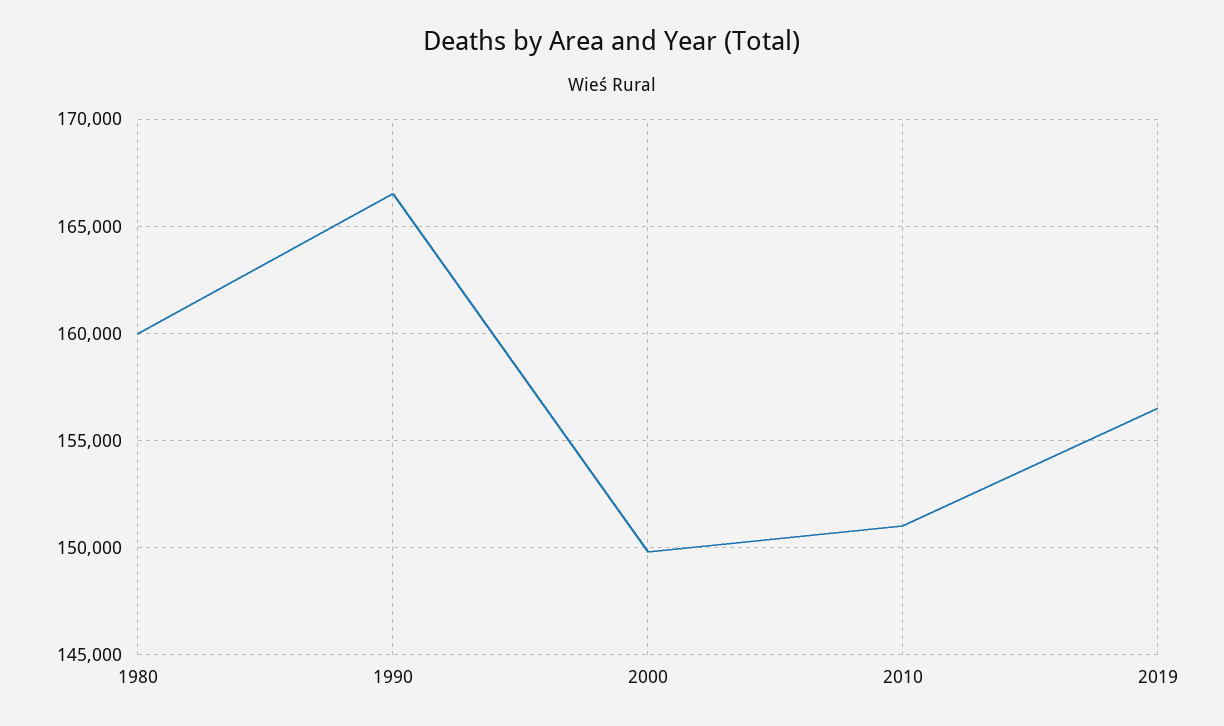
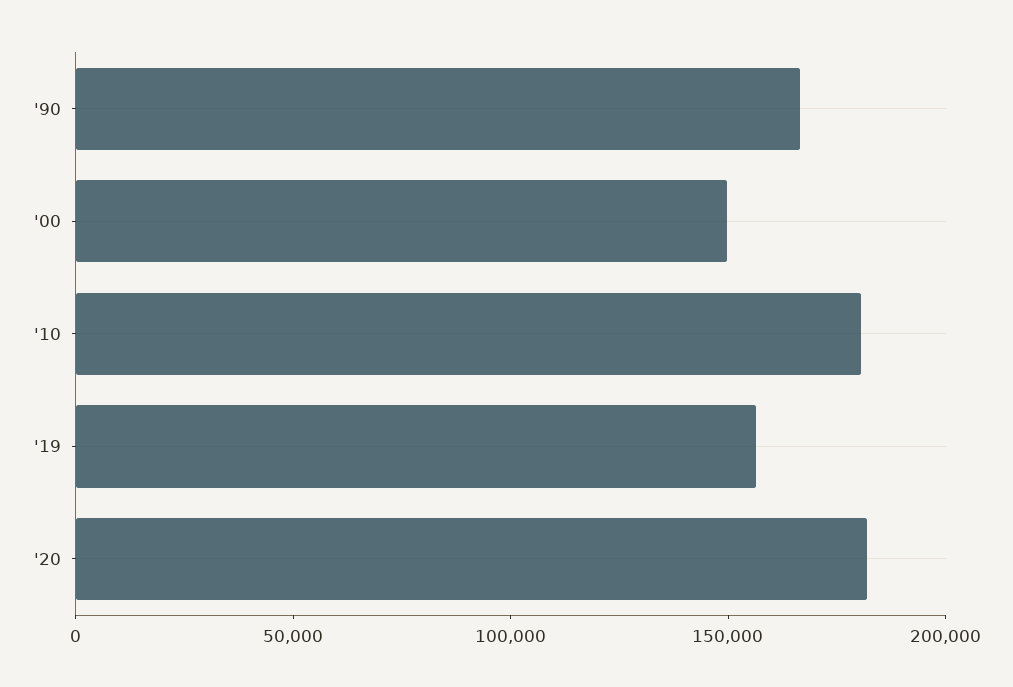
1980: 160000 -> none
2010: 151000 -> 180000
'20: none -> 180000

